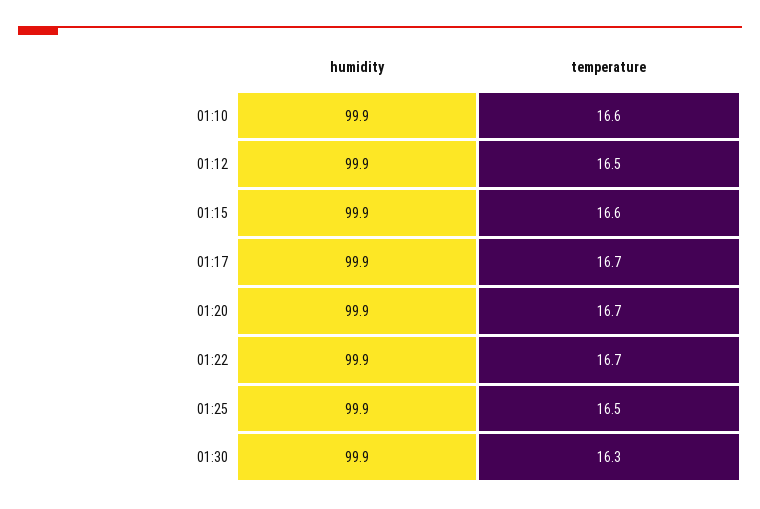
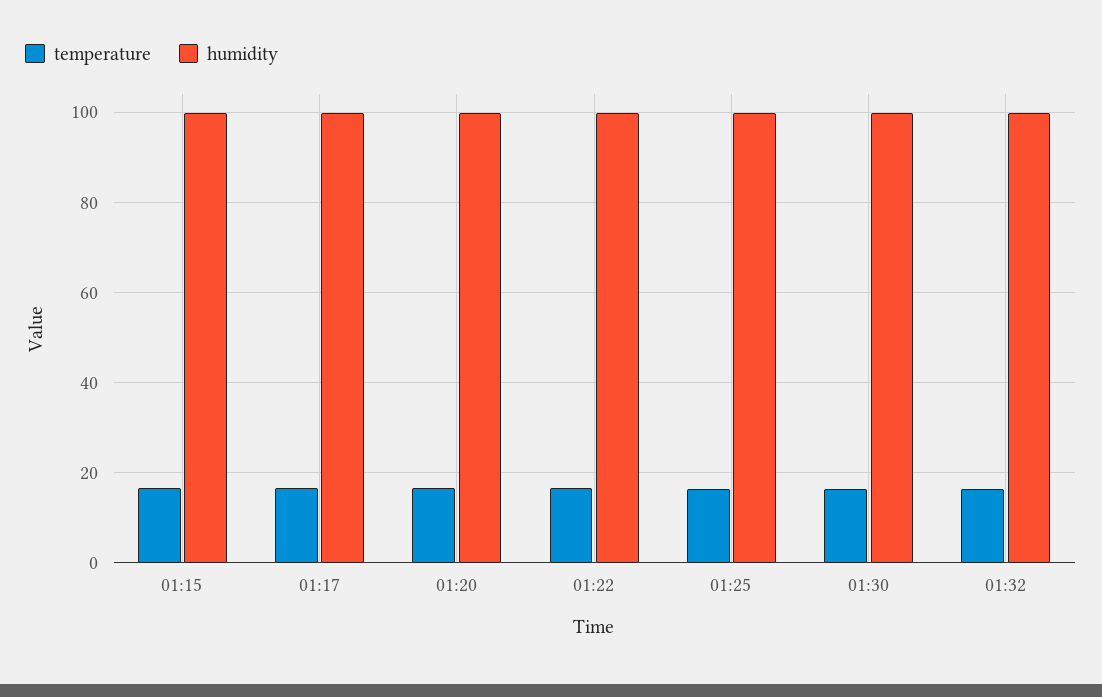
humidity, 01:10: 99.9 -> none
temperature, 01:10: 16.6 -> none
humidity, 01:12: 99.9 -> none
temperature, 01:12: 16.5 -> none
temperature, 01:32: none -> 16
humidity, 01:32: none -> 100

